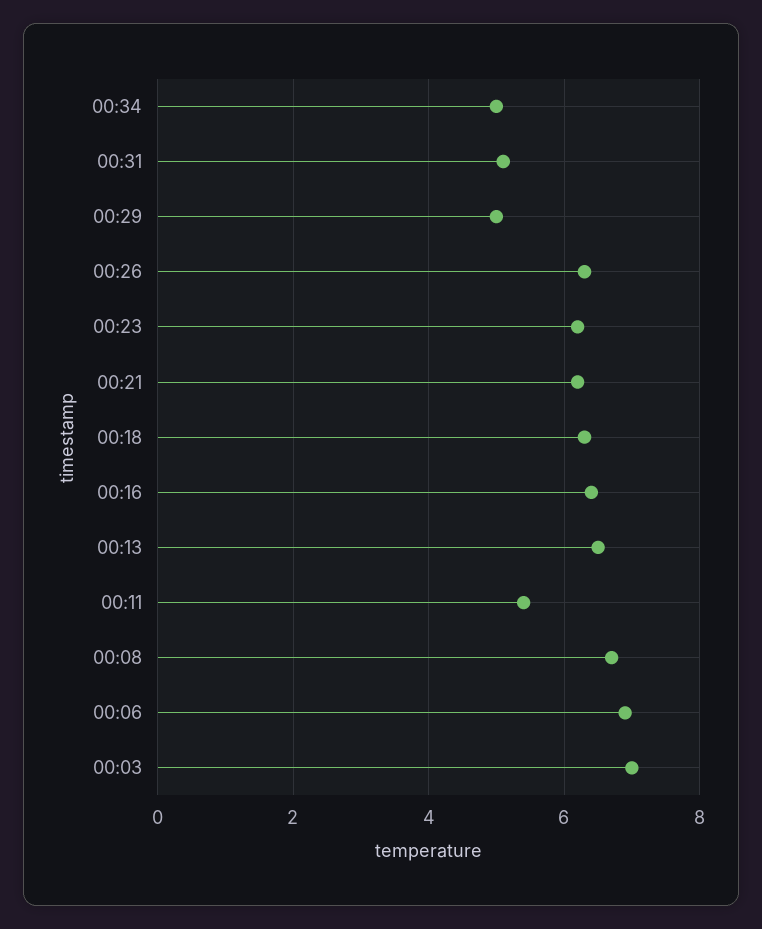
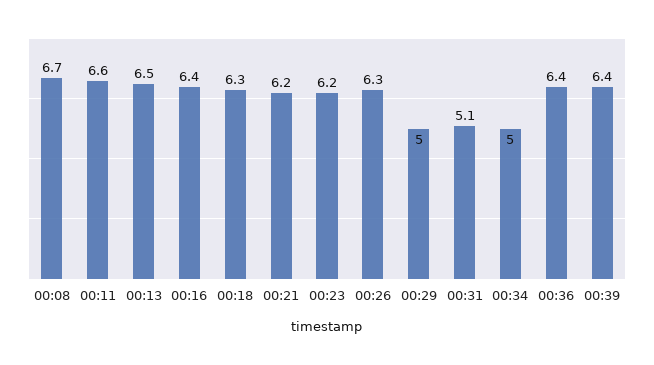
00:11: 5.5 -> 6.6
00:06: 7 -> none
00:03: 7 -> none
00:36: none -> 6.4
00:39: none -> 6.4

